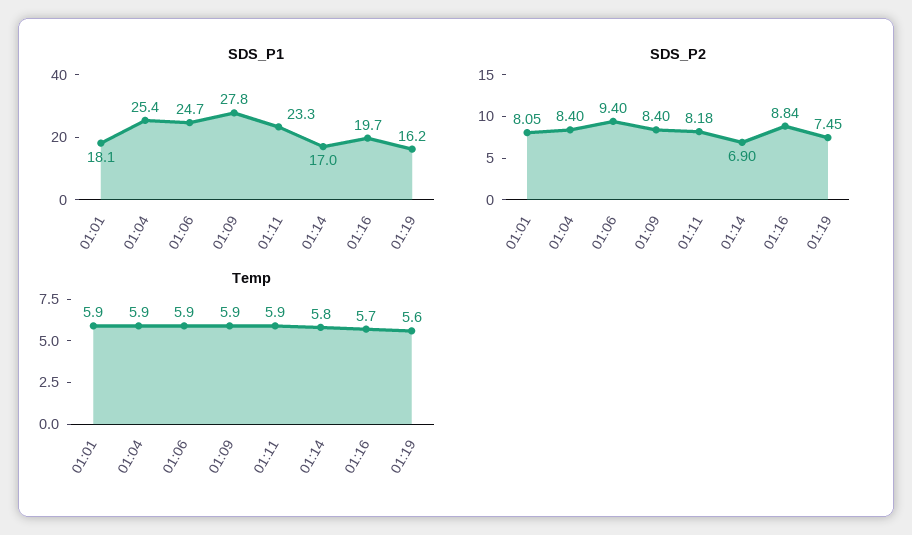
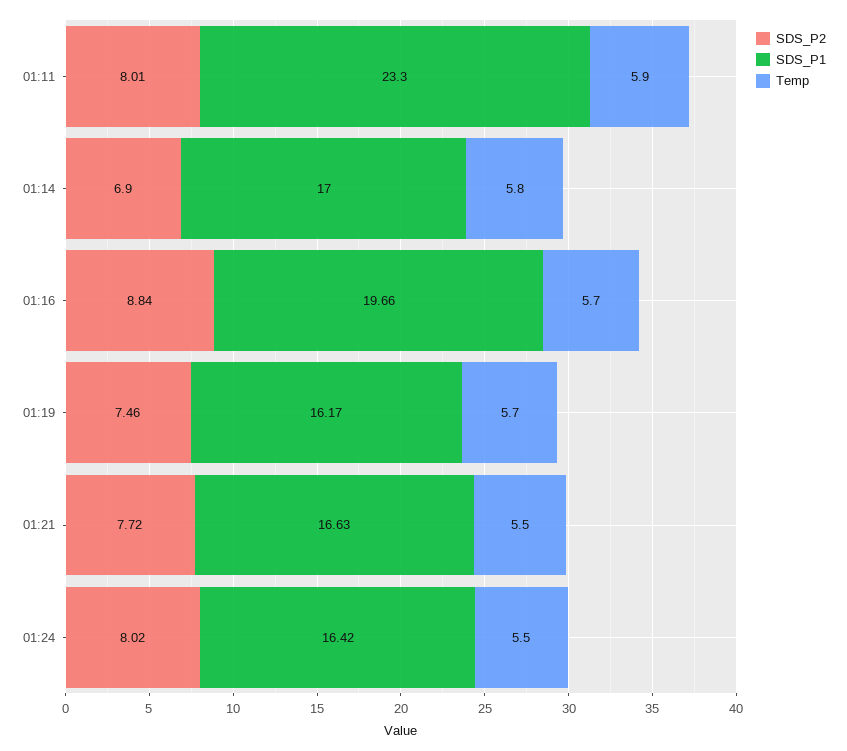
SDS_P1, 01:01: 18.1 -> none
SDS_P1, 01:04: 25.4 -> none
SDS_P1, 01:06: 24.7 -> none
SDS_P1, 01:09: 27.8 -> none
SDS_P2, 01:01: 8.05 -> none
SDS_P2, 01:04: 8.4 -> none
SDS_P2, 01:06: 9.4 -> none
SDS_P2, 01:09: 8.4 -> none
SDS_P2, 01:11: 8.18 -> 8.01
SDS_P2, 01:19: 7.45 -> 7.46
Temp, 01:01: 5.9 -> none
Temp, 01:04: 5.9 -> none
Temp, 01:06: 5.9 -> none
Temp, 01:09: 5.9 -> none
Temp, 01:19: 5.6 -> 5.7
SDS_P2, 01:21: none -> 7.72
SDS_P1, 01:21: none -> 16.63
Temp, 01:21: none -> 5.5
SDS_P2, 01:24: none -> 8.02
SDS_P1, 01:24: none -> 16.42
Temp, 01:24: none -> 5.5

